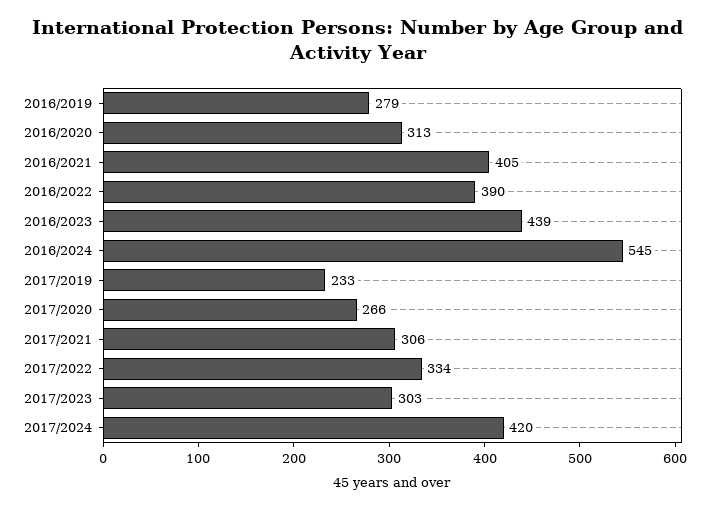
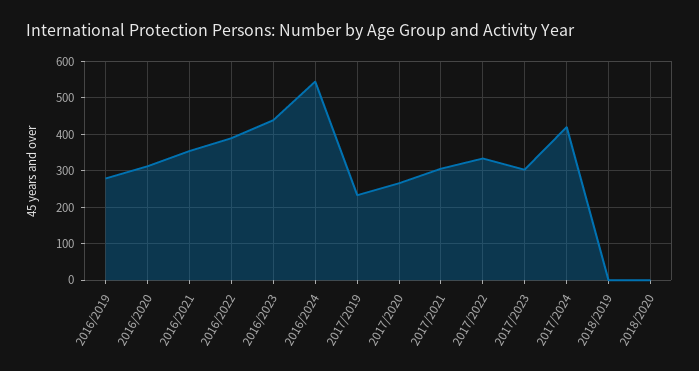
2016/2021: 405 -> 360
2018/2019: none -> 0
2018/2020: none -> 0

